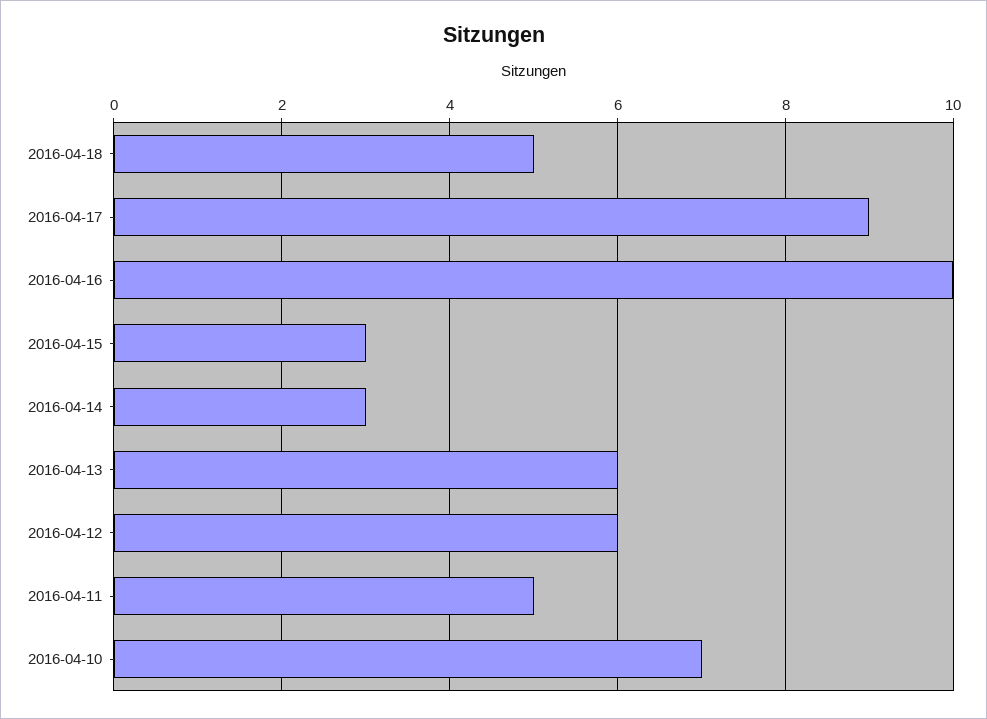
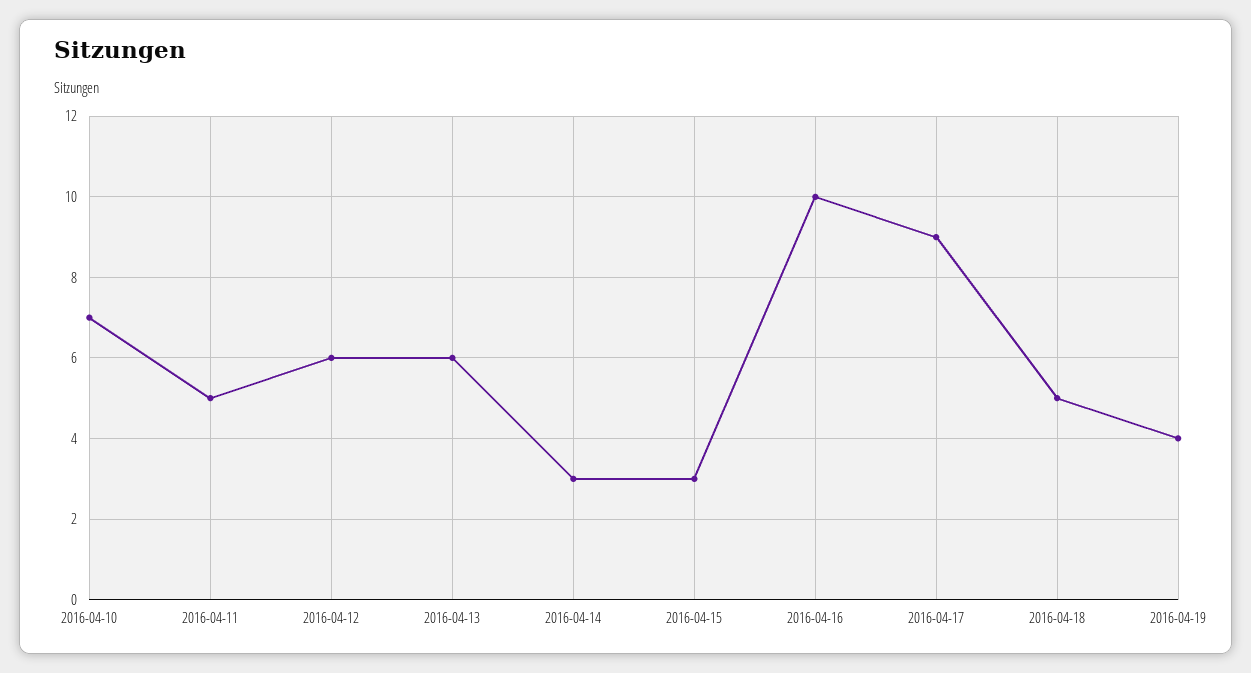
2016-04-19: none -> 4

